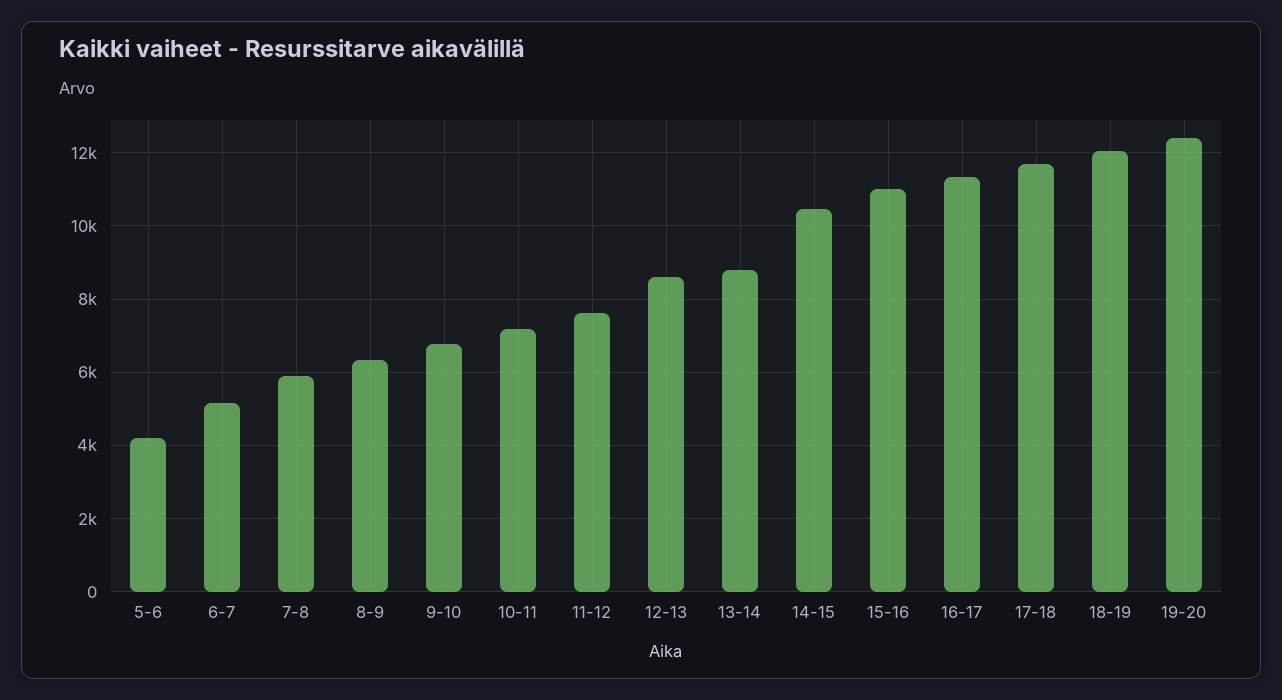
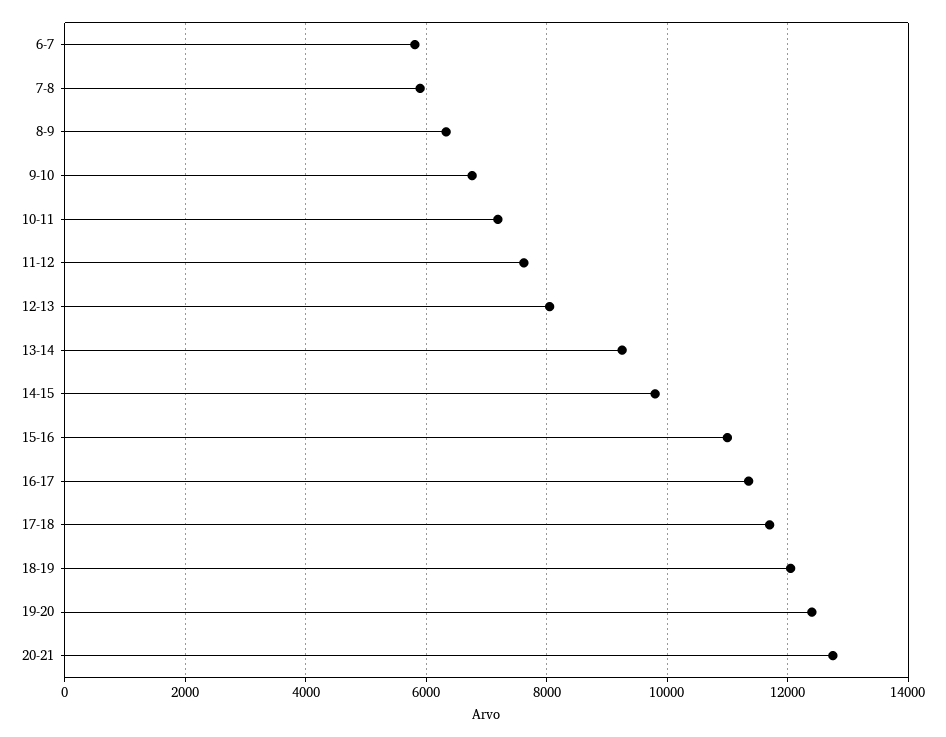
5-6: 4200 -> none
6-7: 5200 -> 5800
12-13: 8600 -> 8000
13-14: 8800 -> 9200
14-15: 10400 -> 9800
20-21: none -> 12800

